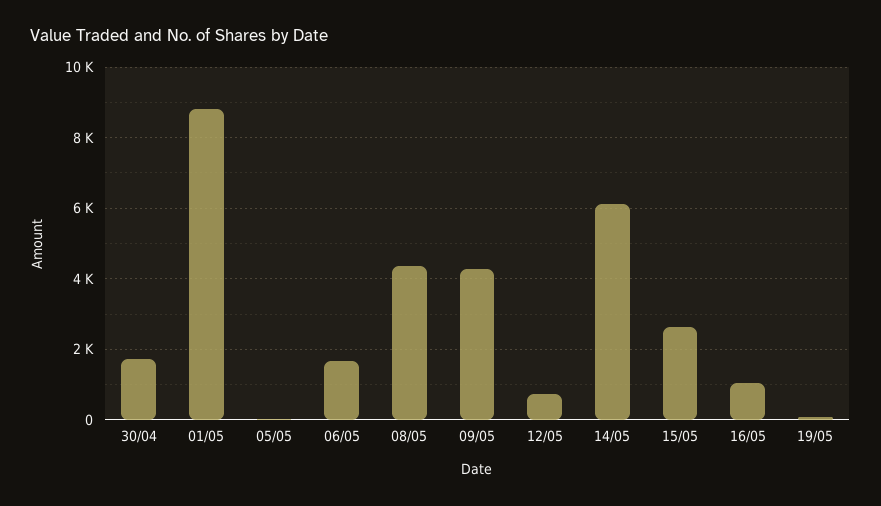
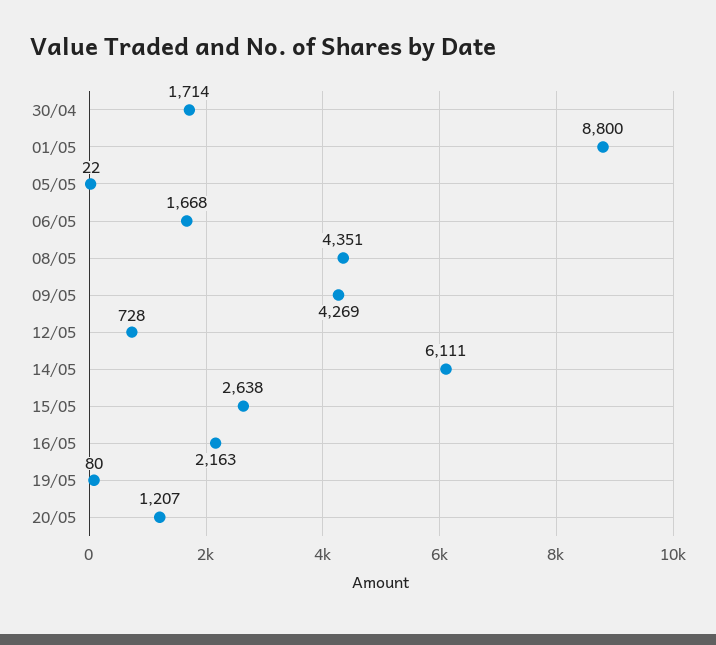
16/05: 1000 -> 2163
20/05: none -> 1207

